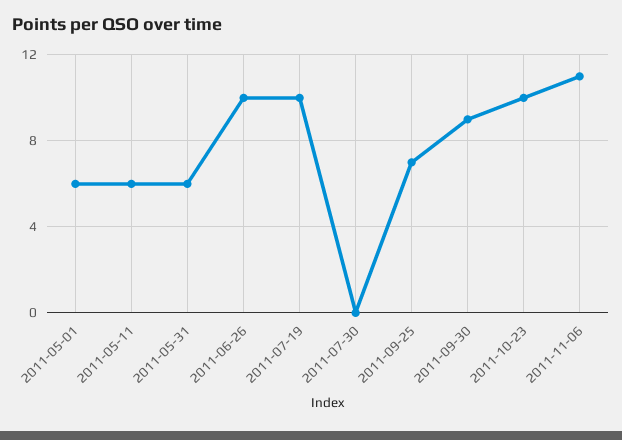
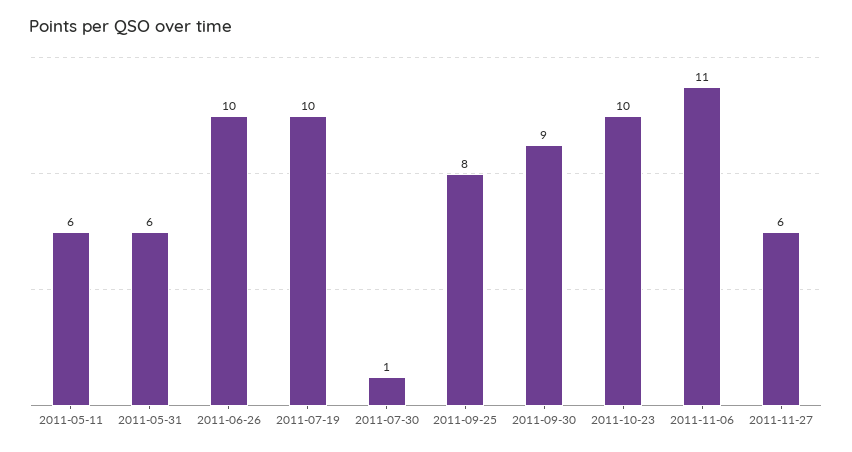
2011-05-01: 6 -> none
2011-07-30: 0 -> 1
2011-09-25: 7 -> 8
2011-11-27: none -> 6

